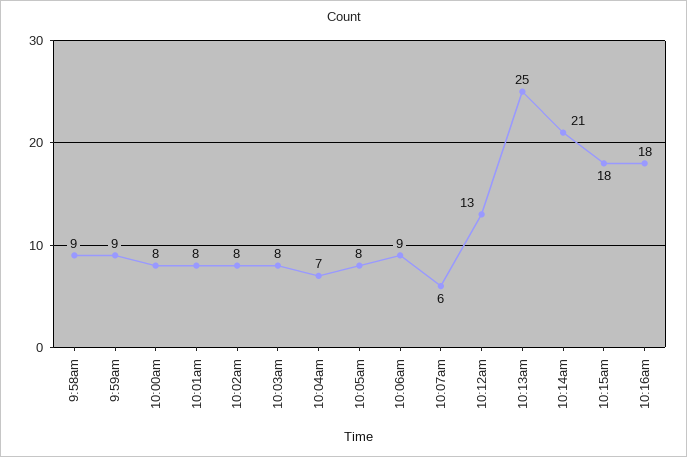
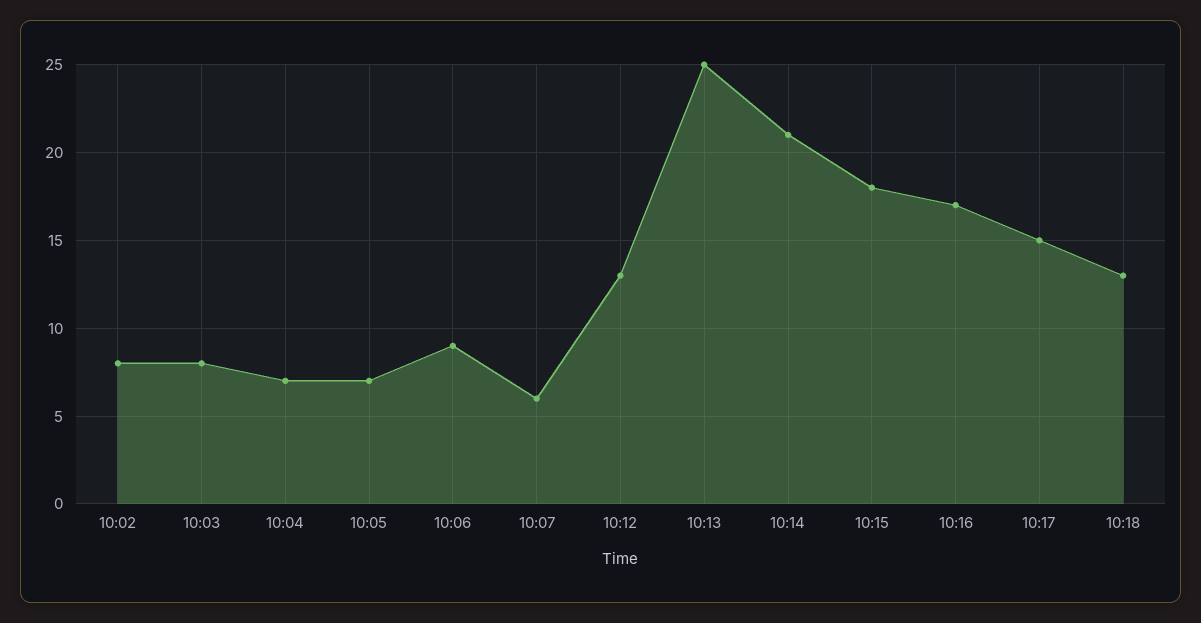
9:58am: 9 -> none
9:59am: 9 -> none
10:00am: 8 -> none
10:01am: 8 -> none
10:05am: 8 -> 7
10:16am: 18 -> 17
10:17: none -> 15
10:18: none -> 13

